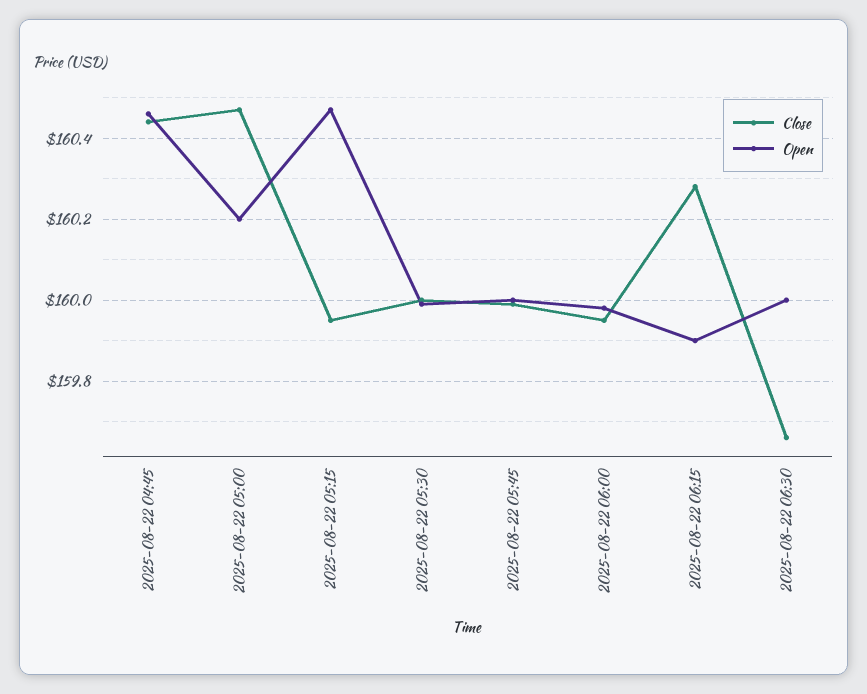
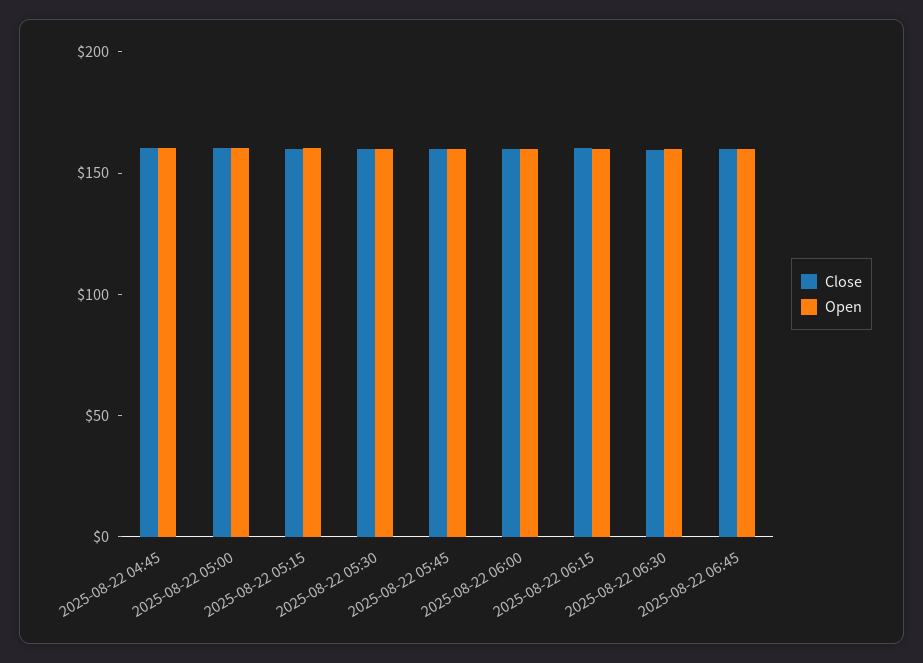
Close, 2025-08-22 06:45: none -> 160
Open, 2025-08-22 06:45: none -> 160

